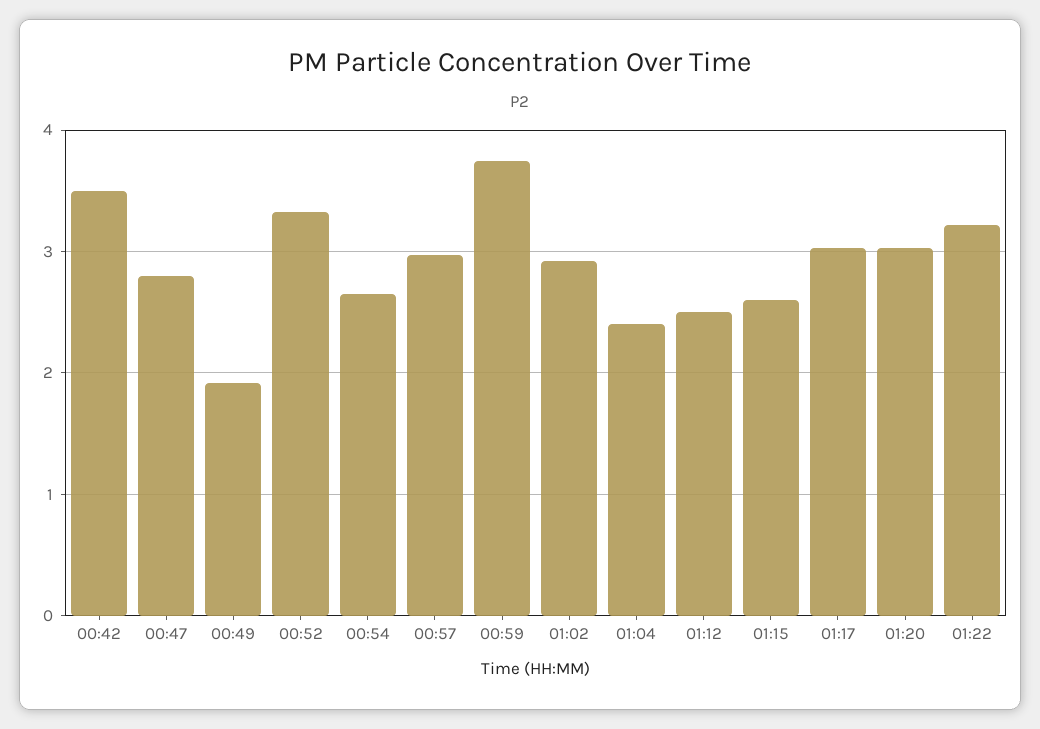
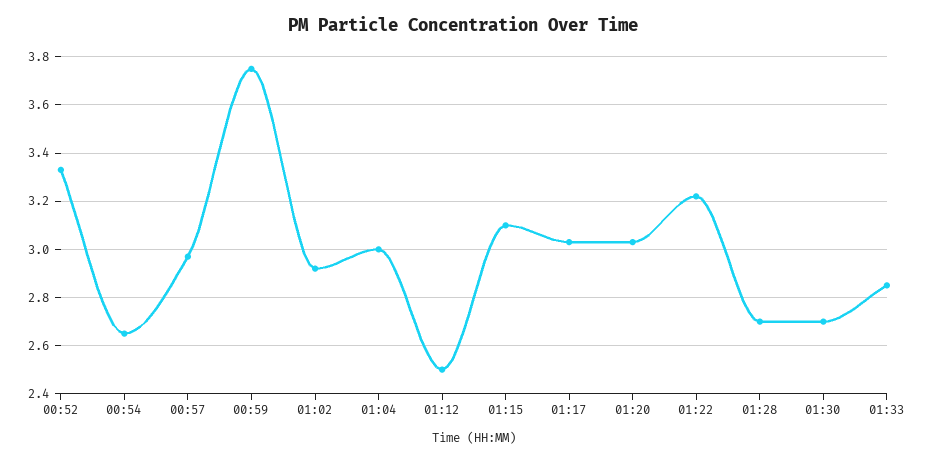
00:42: 3.5 -> none
00:47: 2.8 -> none
00:49: 1.9 -> none
01:04: 2.4 -> 3
01:15: 2.6 -> 3.1
01:28: none -> 2.7
01:30: none -> 2.7
01:33: none -> 2.85

